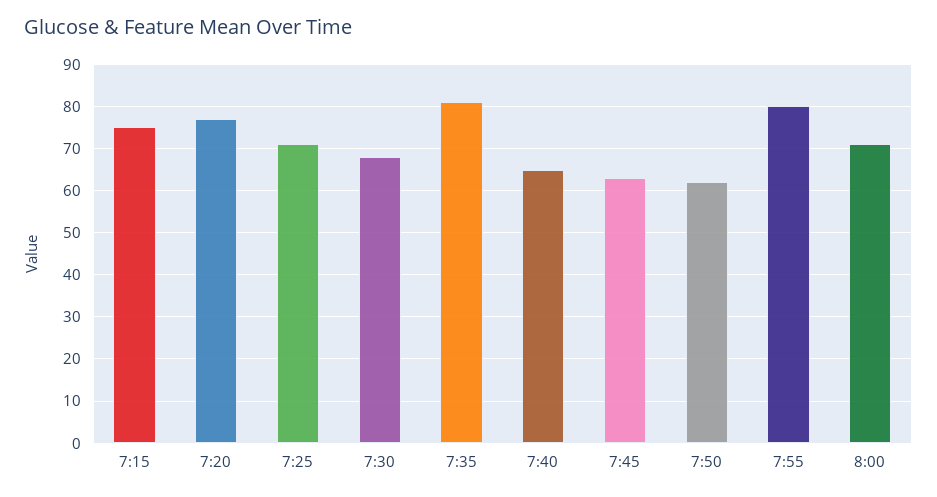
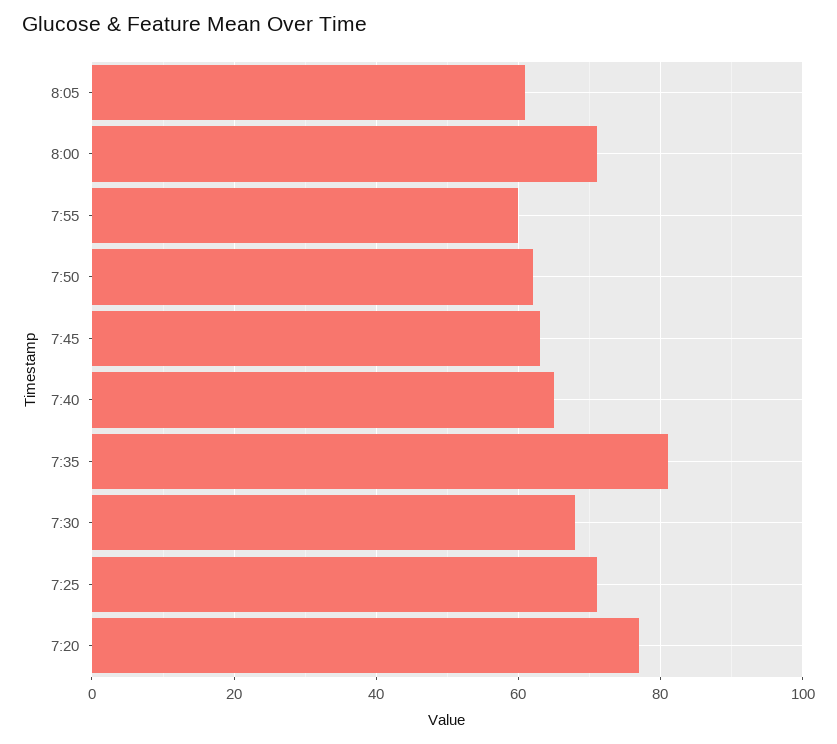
7:15: 75 -> none
7:55: 80 -> 60
8:05: none -> 60

